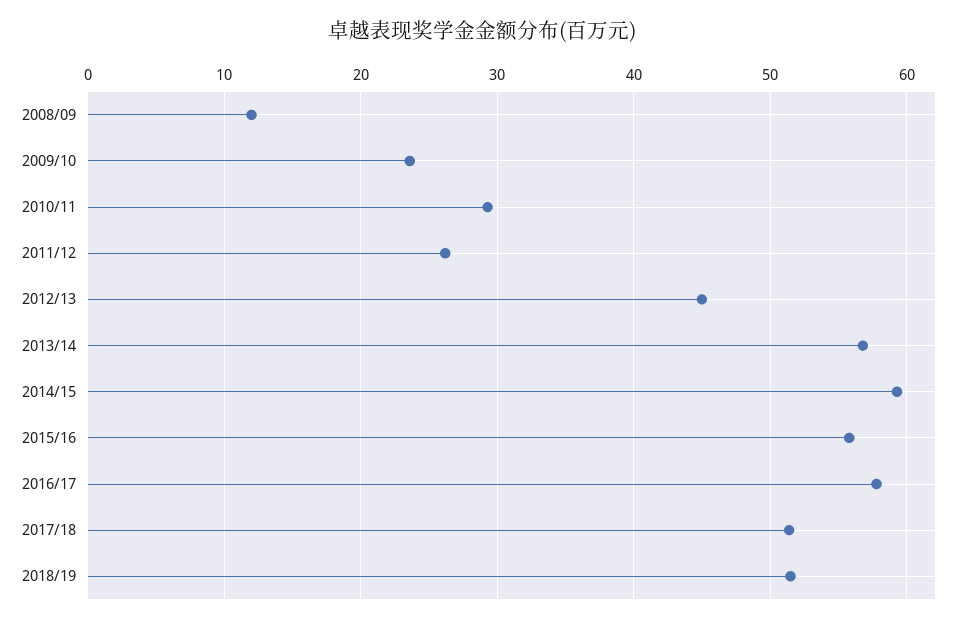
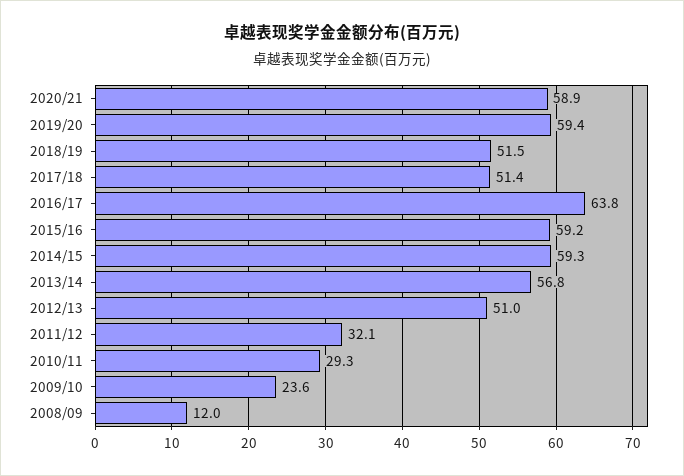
2011/12: 26 -> 32.1
2012/13: 45 -> 51
2015/16: 56 -> 59.2
2016/17: 58 -> 63.8
2020/21: none -> 58.9
2019/20: none -> 59.4

